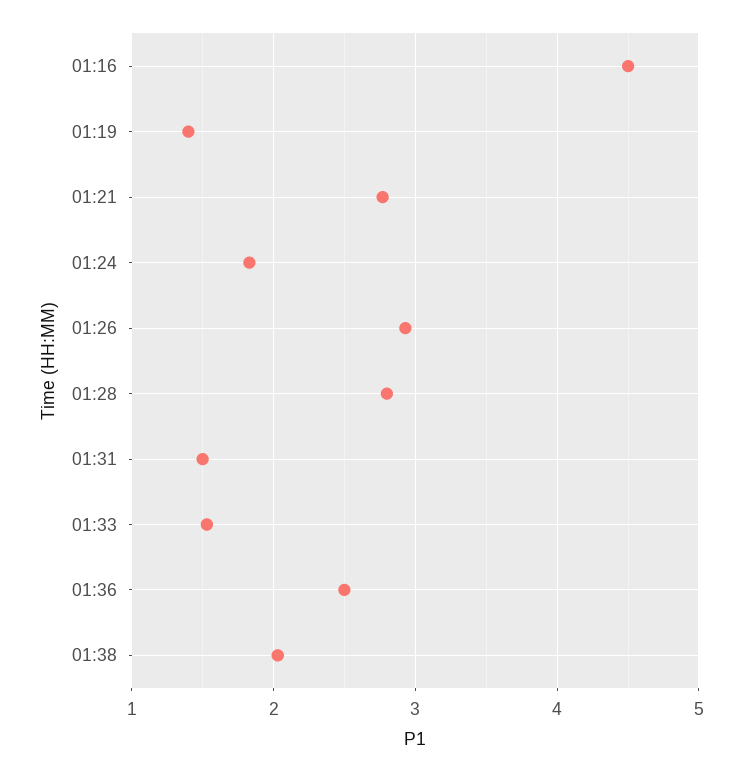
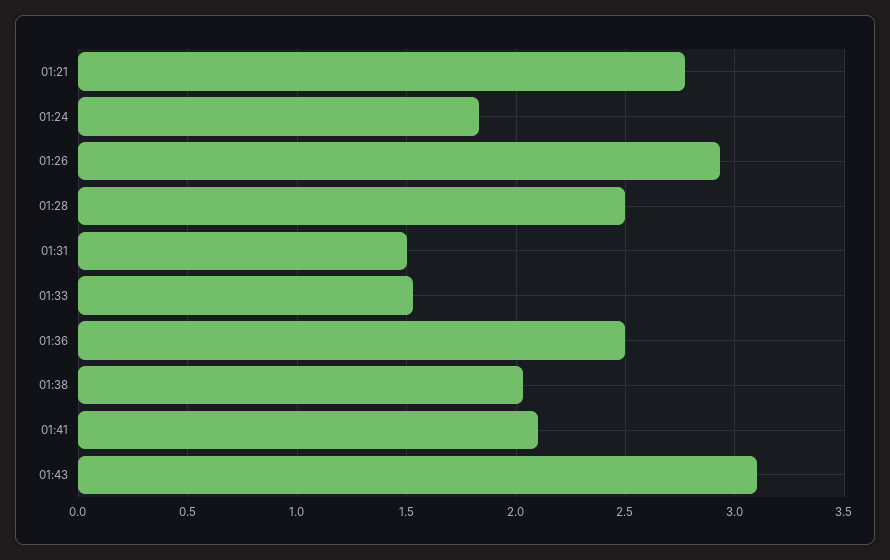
01:16: 4.5 -> none
01:19: 1.4 -> none
01:28: 2.8 -> 2.5
01:41: none -> 2.1
01:43: none -> 3.1

